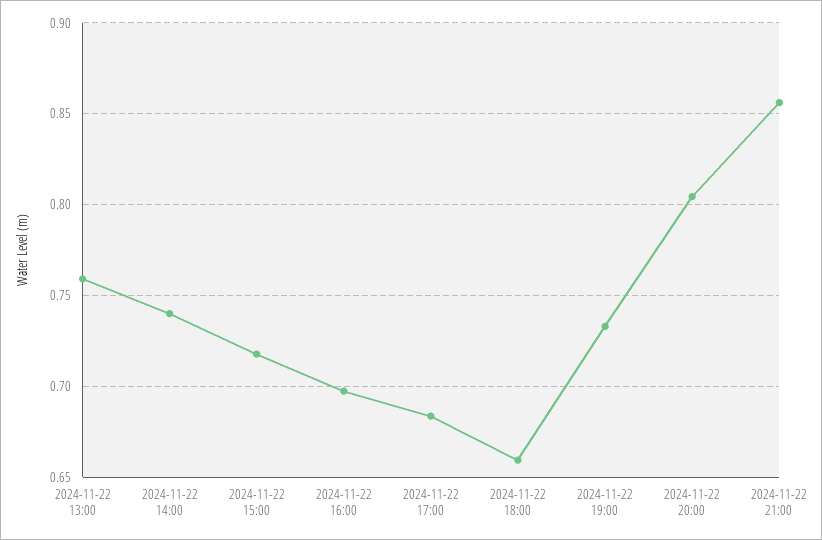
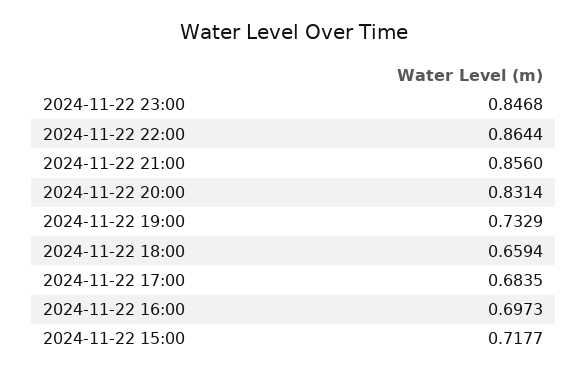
2024-11-22 13:00: 0.76 -> none
2024-11-22 14:00: 0.74 -> none
2024-11-22 20:00: 0.805 -> 0.8314
2024-11-22 23:00: none -> 0.8468
2024-11-22 22:00: none -> 0.8644

